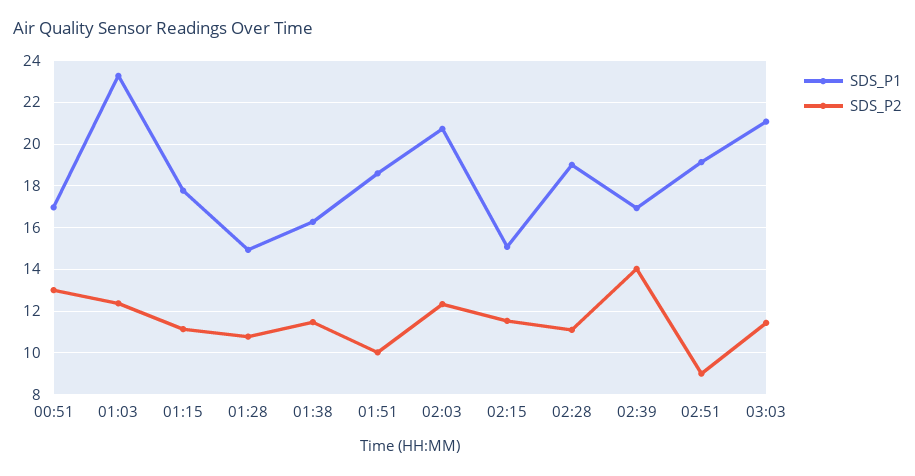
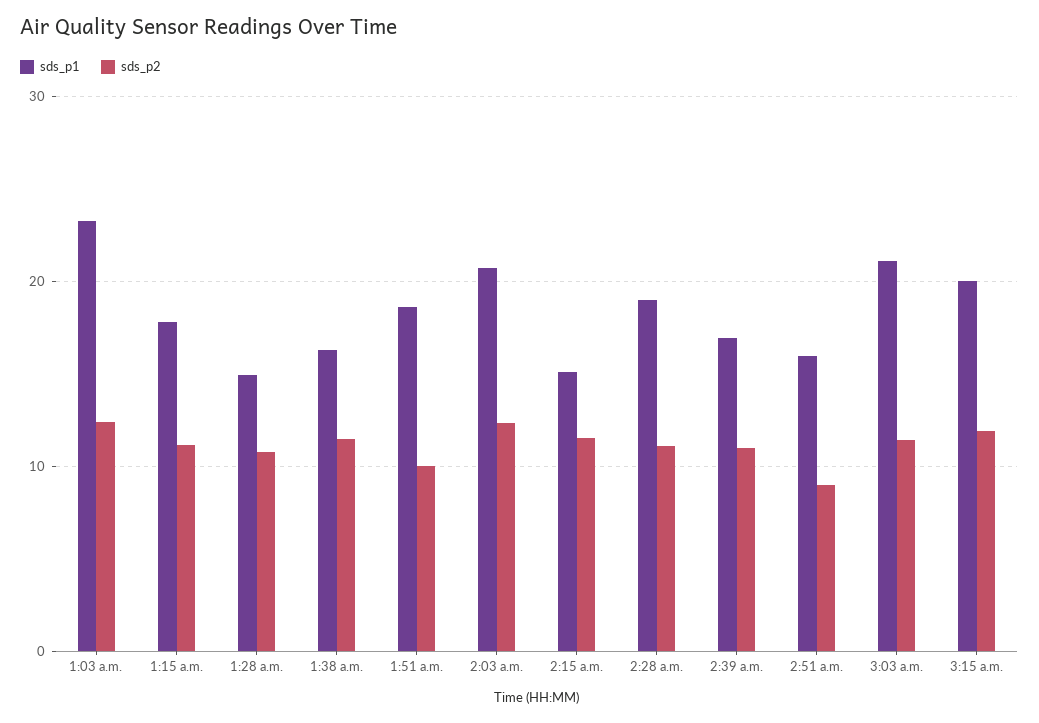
SDS_P1, 00:51: 17 -> none
SDS_P2, 00:51: 13 -> none
SDS_P2, 02:39: 14 -> 11
SDS_P1, 02:51: 19 -> 16
SDS_P1, 3:15 a.m.: none -> 20
SDS_P2, 3:15 a.m.: none -> 12

